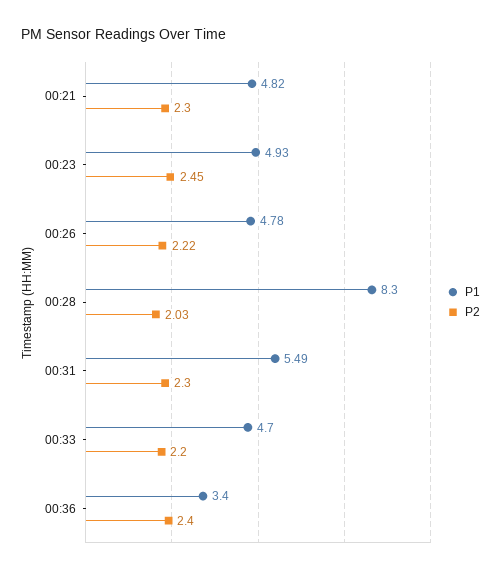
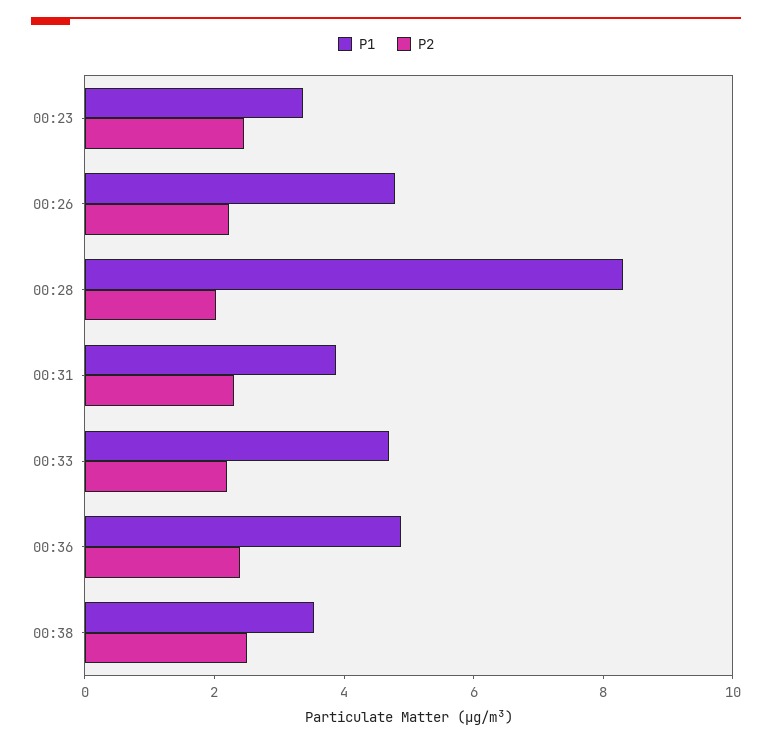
P1, 00:21: 4.82 -> none
P2, 00:21: 2.3 -> none
P1, 00:23: 4.93 -> 3.5
P1, 00:31: 5.49 -> 4
P1, 00:36: 3.4 -> 5
P1, 00:38: none -> 3.5
P2, 00:38: none -> 2.5

